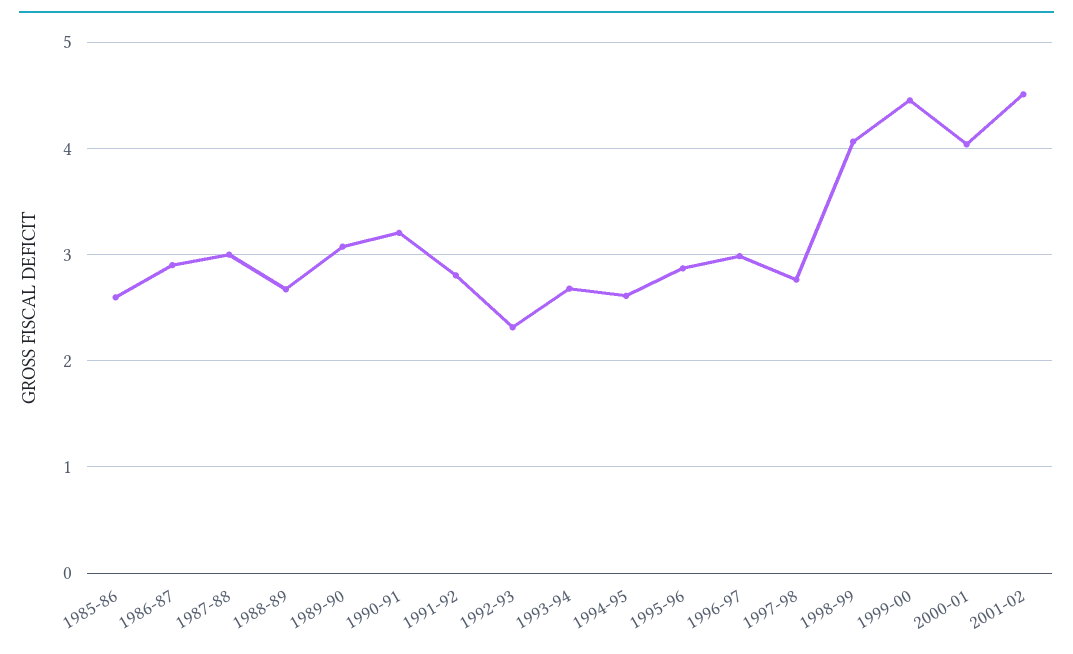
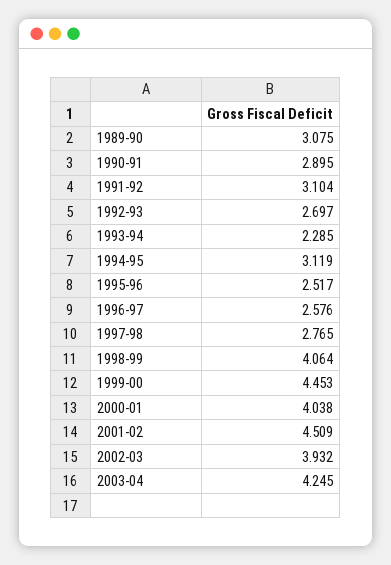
1985-86: 2.6 -> none
1986-87: 2.9 -> none
1987-88: 3 -> none
1988-89: 2.7 -> none
1990-91: 3.2 -> 2.895
1991-92: 2.8 -> 3.104
1992-93: 2.3 -> 2.697
1993-94: 2.7 -> 2.285
1994-95: 2.6 -> 3.119
1995-96: 2.9 -> 2.517
1996-97: 3 -> 2.576
2002-03: none -> 3.932
2003-04: none -> 4.245

